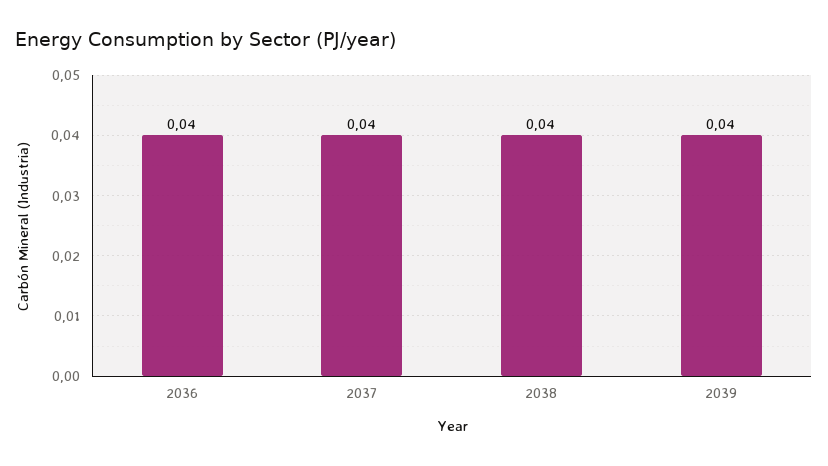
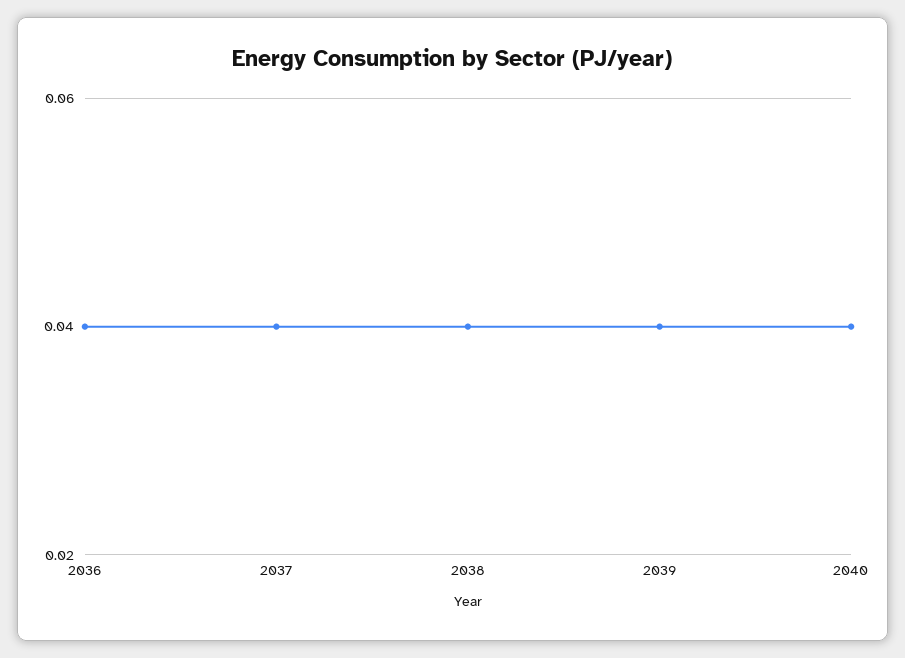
2040: none -> 0.04

